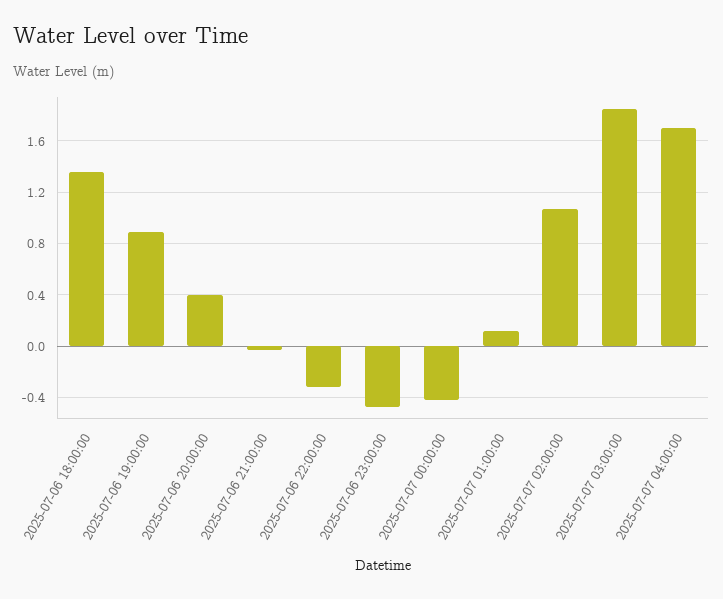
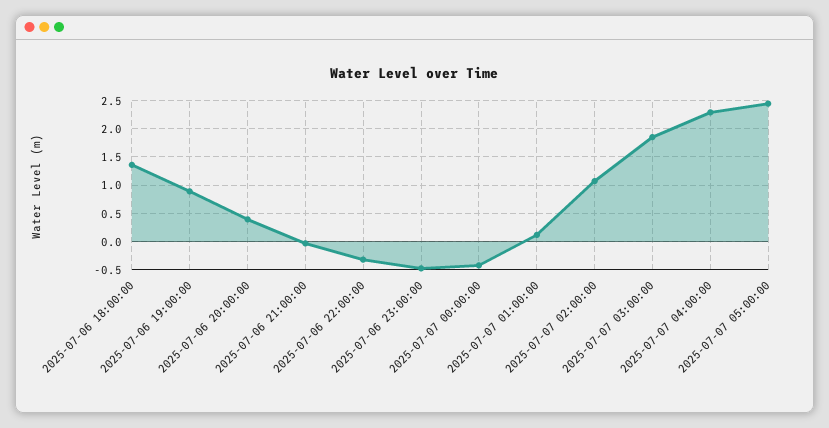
2025-07-07 04:00:00: 1.7 -> 2.25
2025-07-07 05:00:00: none -> 2.5

